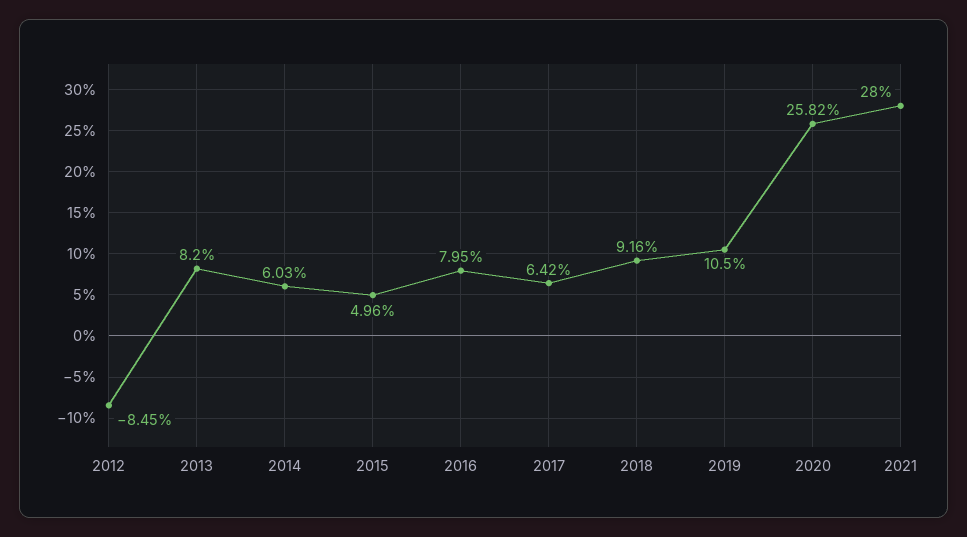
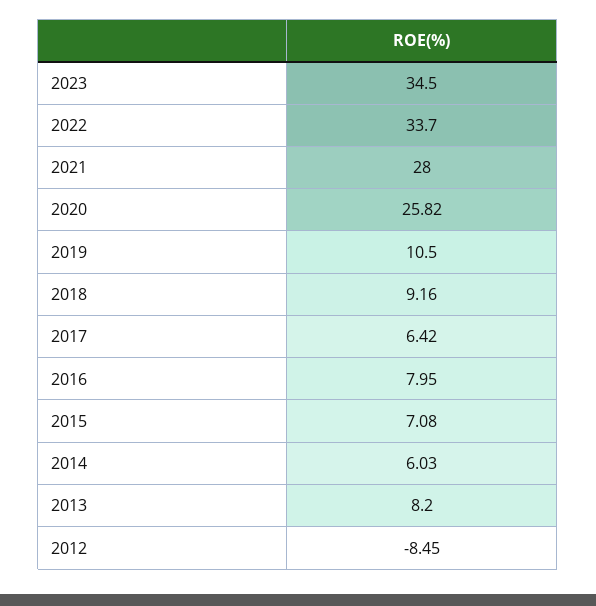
2015: 4.96 -> 7.08
2023: none -> 34.5
2022: none -> 33.7

